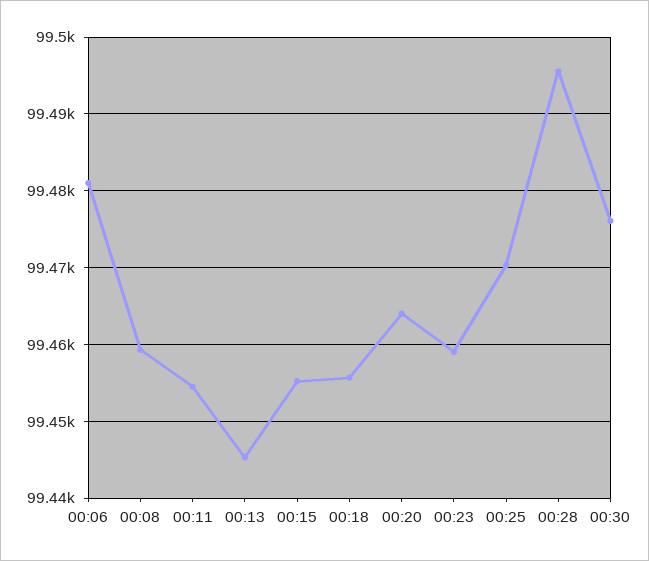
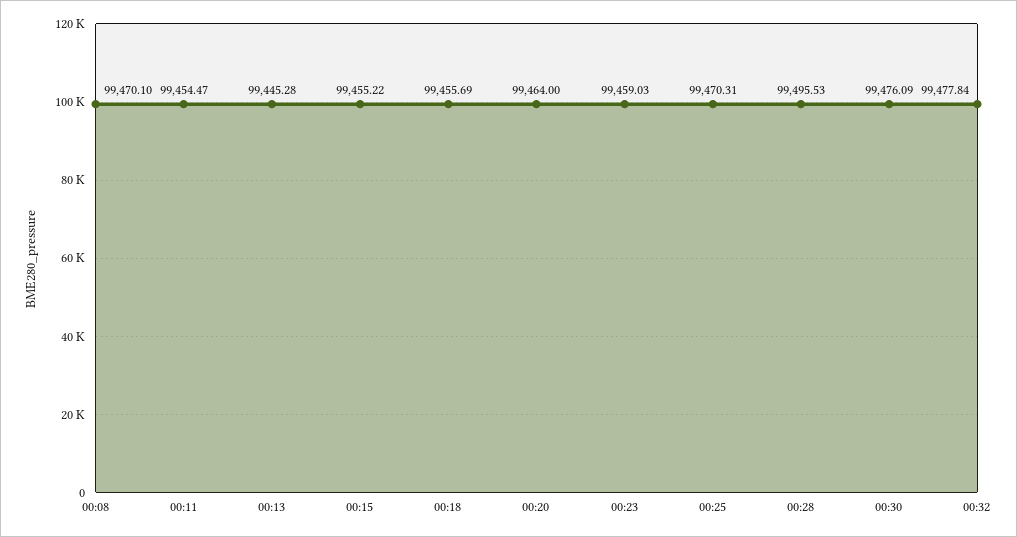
00:06: 99481 -> none
00:08: 99459 -> 99470.1
00:32: none -> 99477.84

